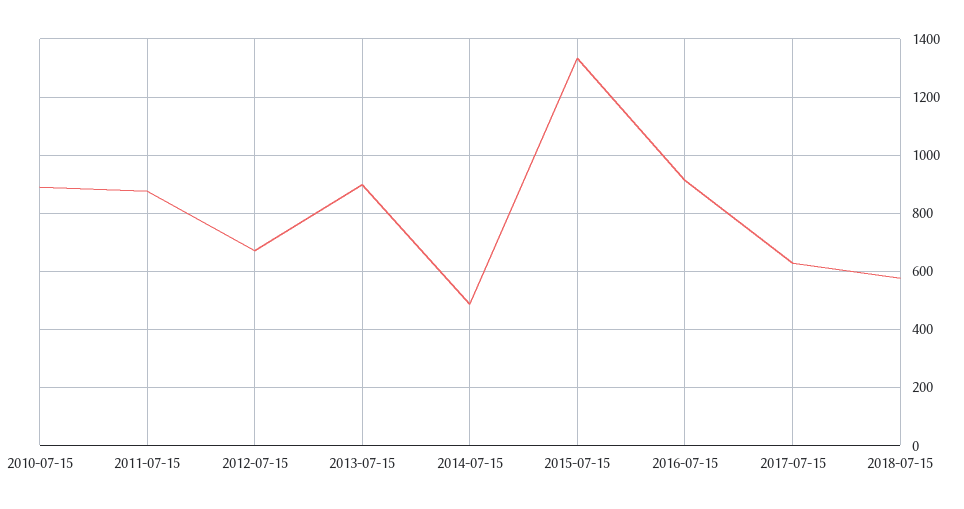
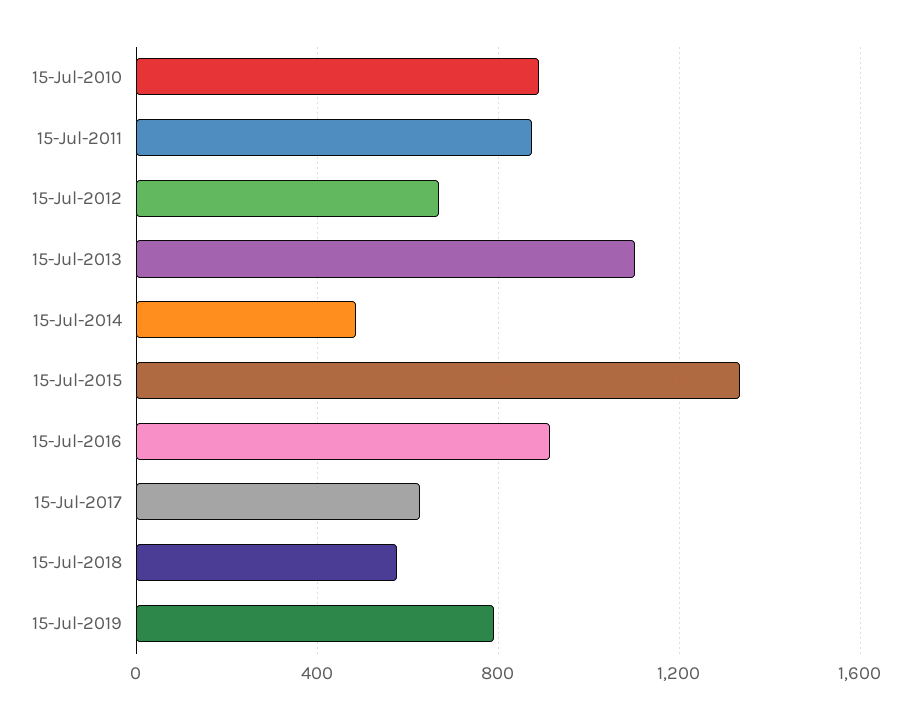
2013-07-15: 900 -> 1100
15-Jul-2019: none -> 800

